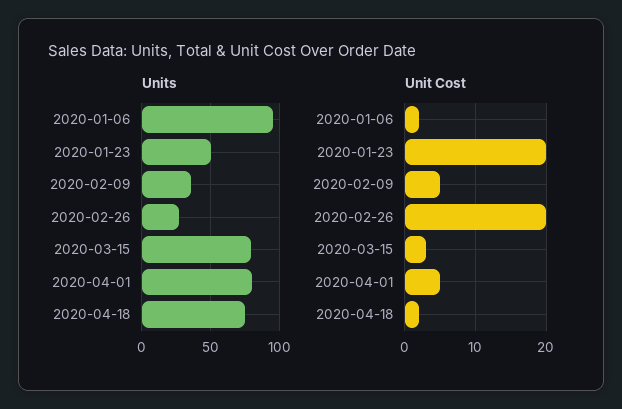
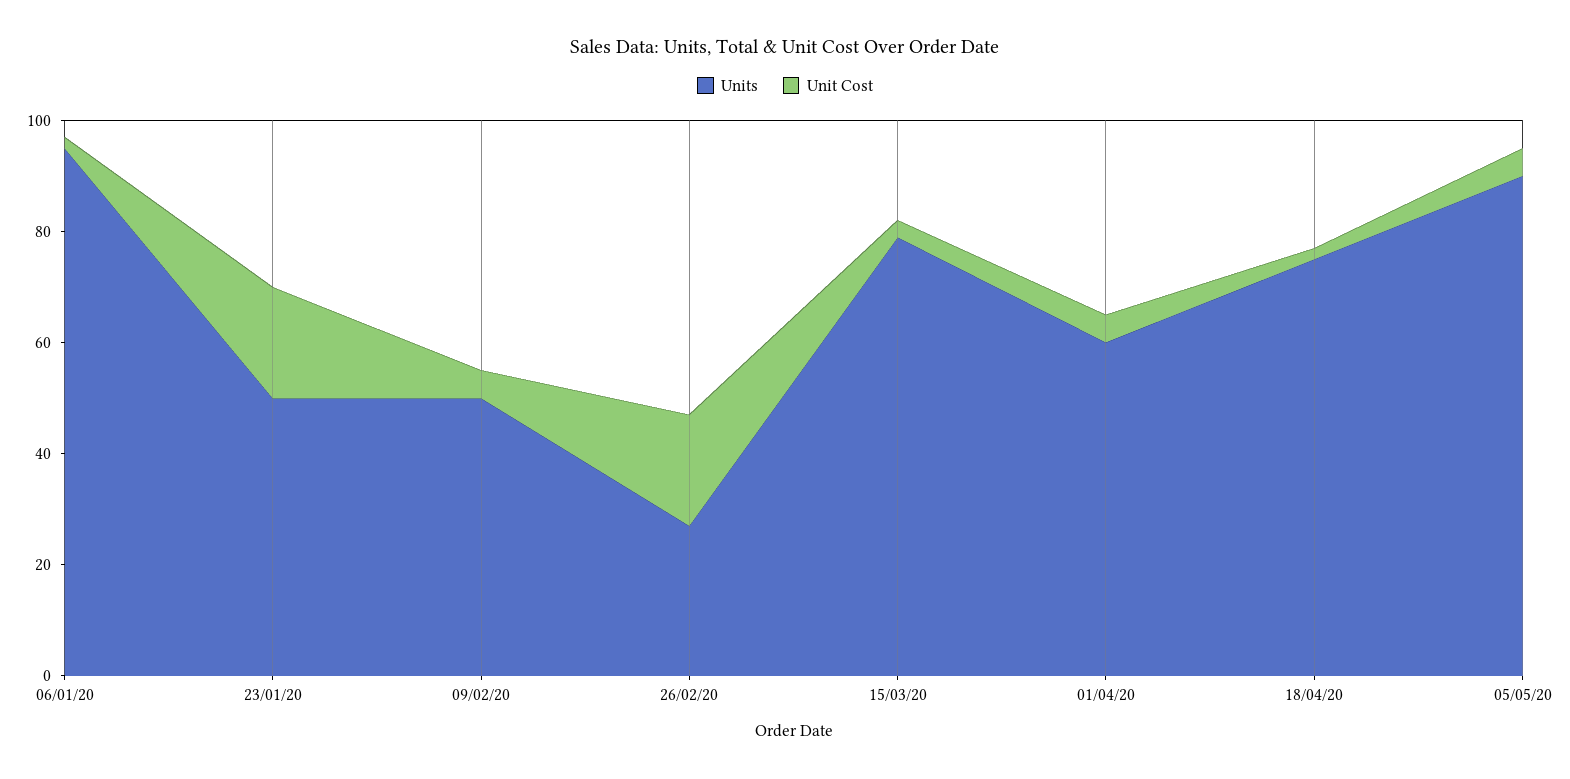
Units, 2020-02-09: 35 -> 50
Units, 2020-04-01: 80 -> 60
Units, 05/05/20: none -> 90
Unit Cost, 05/05/20: none -> 5

